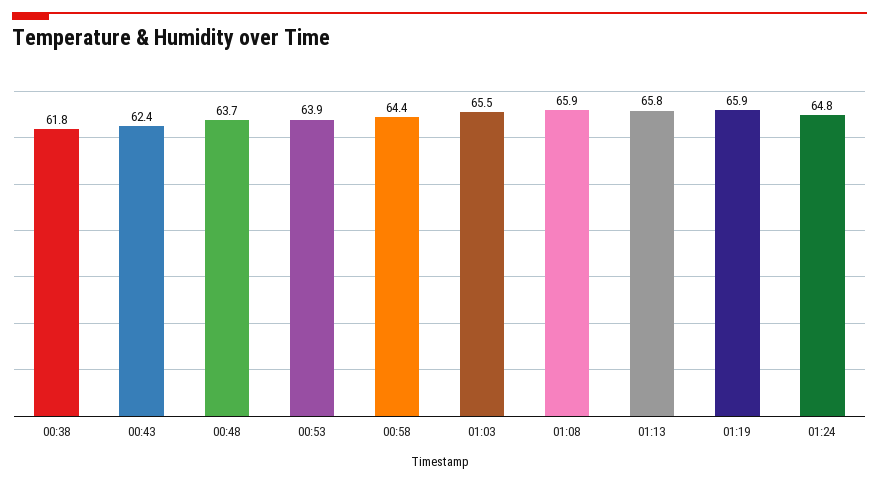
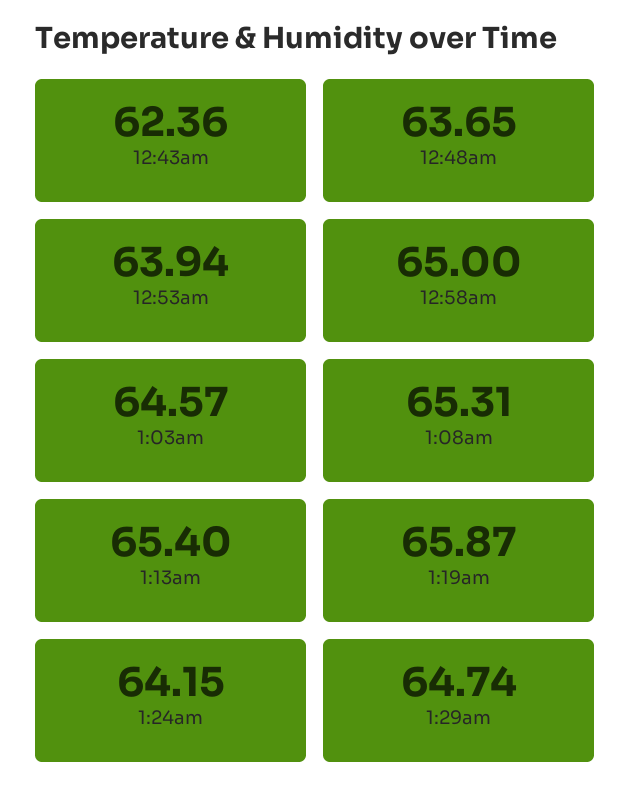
00:38: 61.8 -> none
00:58: 64.4 -> 65
01:03: 65.5 -> 64.57
01:08: 65.9 -> 65.31
01:13: 65.8 -> 65.4
01:24: 64.8 -> 64.15
1:29am: none -> 64.74

